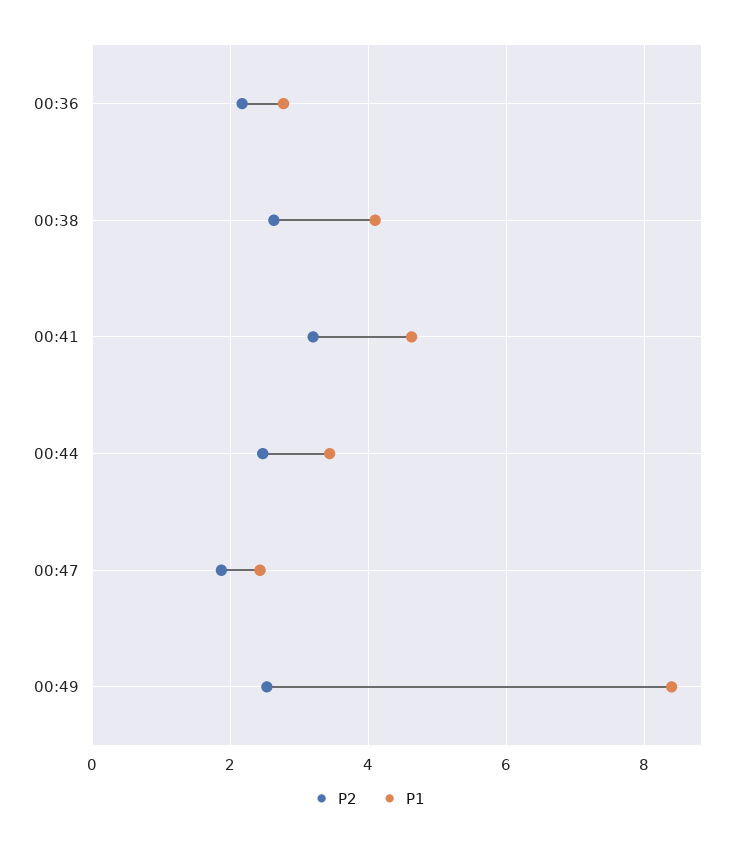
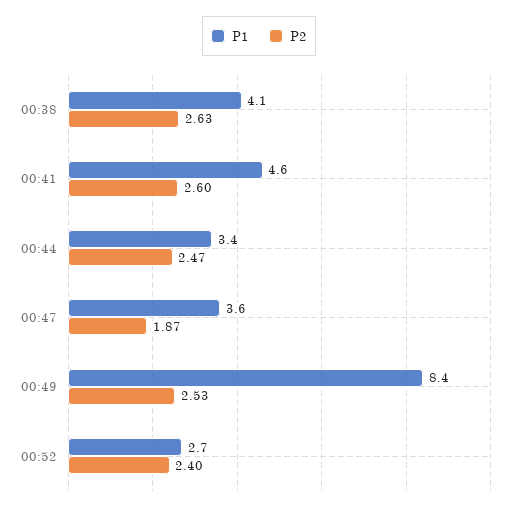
P2, 00:36: 2.2 -> none
P1, 00:36: 2.8 -> none
P2, 00:41: 3.2 -> 2.6
P1, 00:47: 2.4 -> 3.6
P1, 00:52: none -> 2.7
P2, 00:52: none -> 2.4

